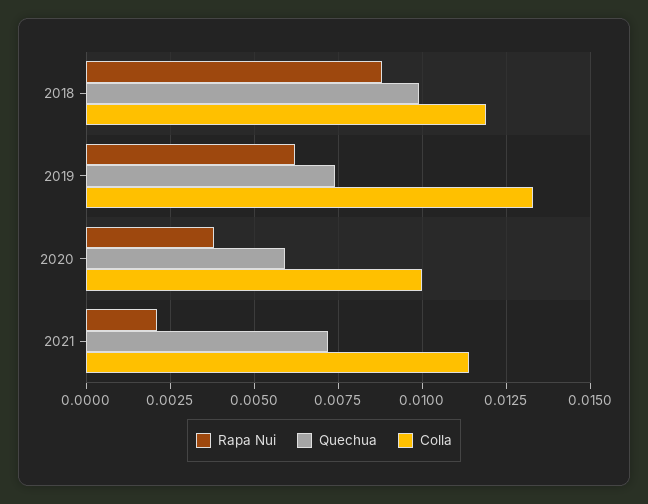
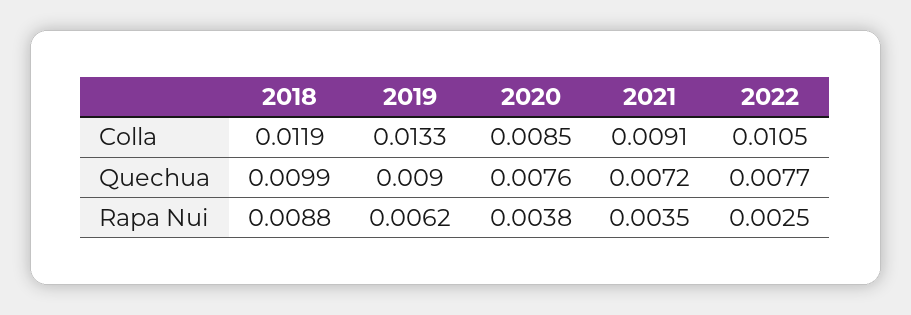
Quechua, 2019: 0.0075 -> 0.009
Quechua, 2020: 0.006 -> 0.0076
Colla, 2020: 0.01 -> 0.0085
Rapa Nui, 2021: 0.002 -> 0.0035
Colla, 2021: 0.0115 -> 0.0091
Colla, 2022: none -> 0.0105
Quechua, 2022: none -> 0.0077
Rapa Nui, 2022: none -> 0.0025

